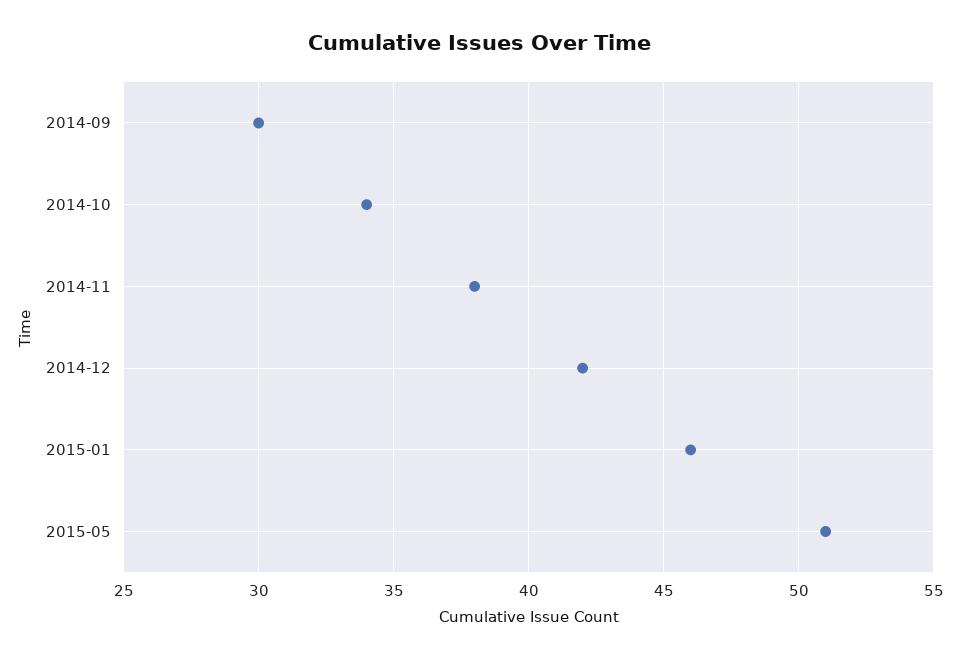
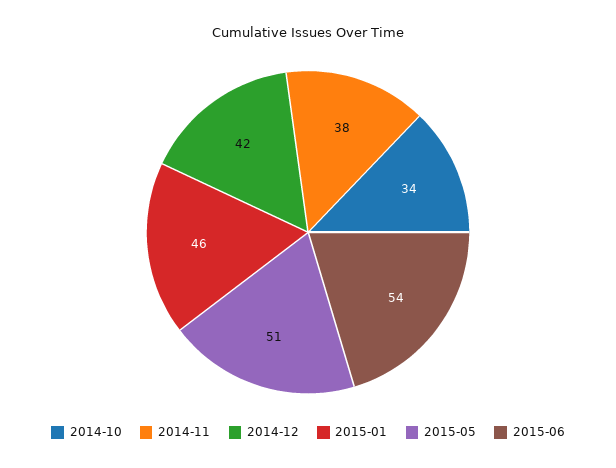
2014-09: 30 -> none
2015-06: none -> 54

